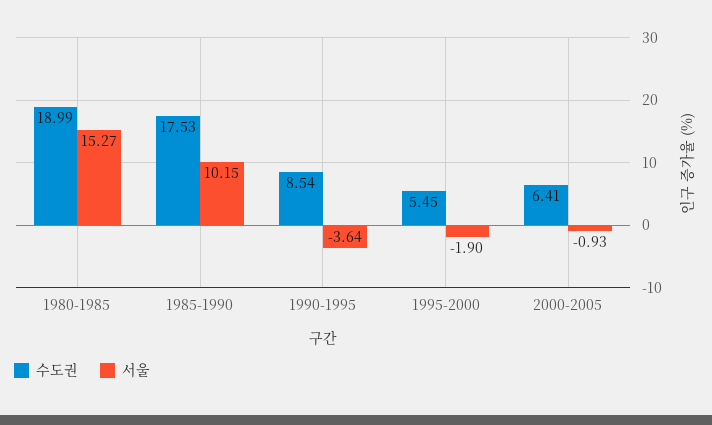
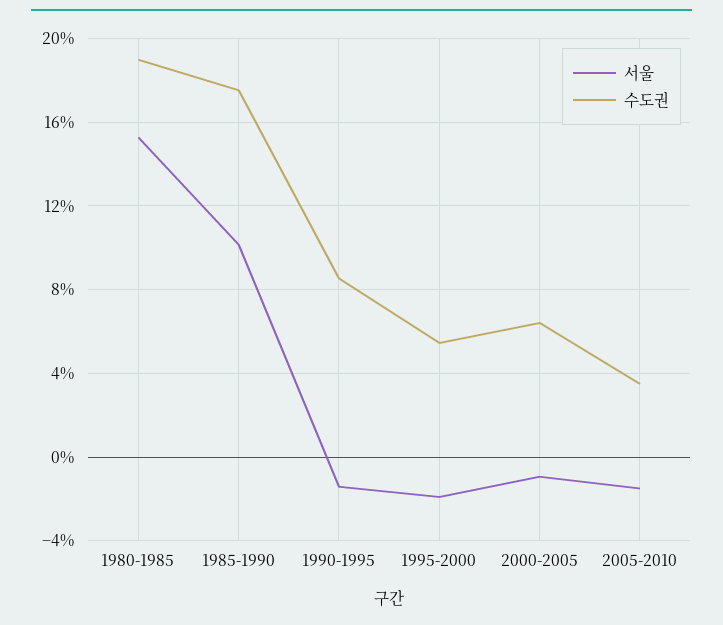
서울, 1990-1995: -3.64 -> -1.5
서울, 2005-2010: none -> -1.5
수도권, 2005-2010: none -> 3.5

